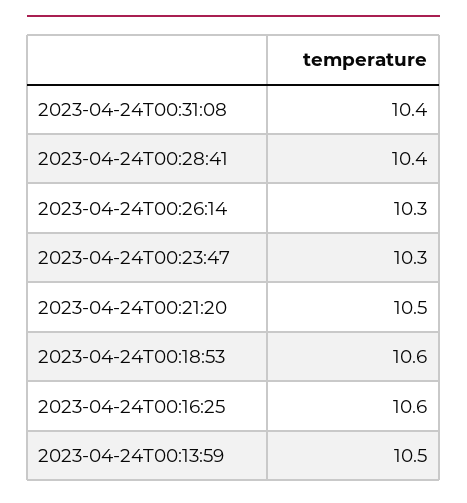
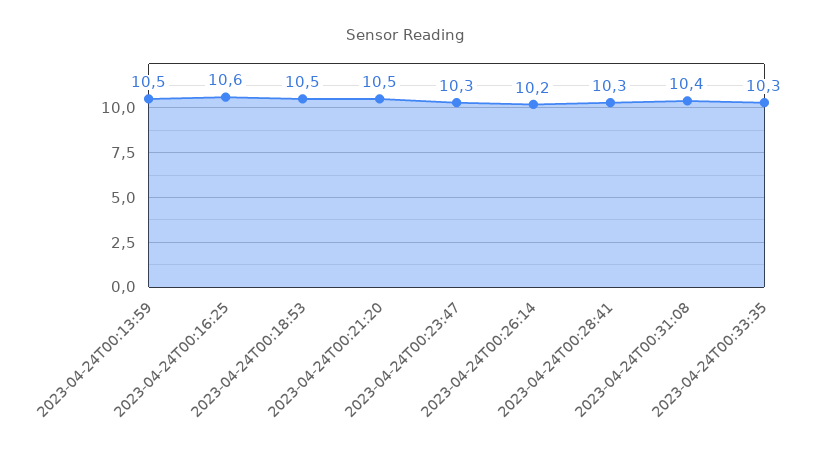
2023-04-24T00:28:41: 10.4 -> 10.3
2023-04-24T00:26:14: 10.3 -> 10.2
2023-04-24T00:18:53: 10.6 -> 10.5
2023-04-24T00:33:35: none -> 10.3

